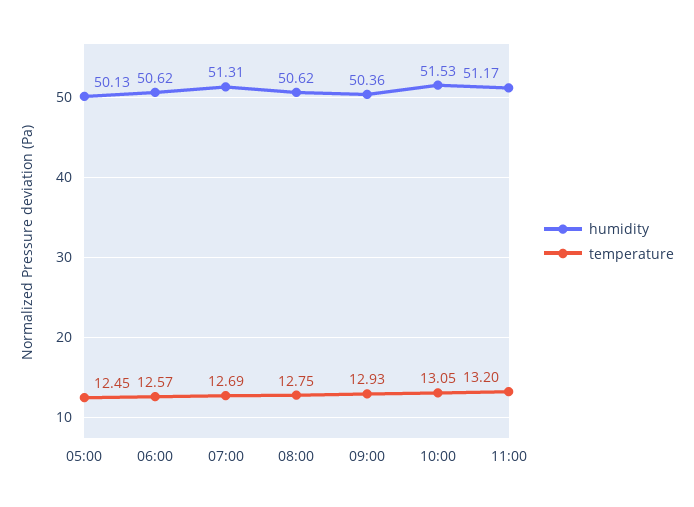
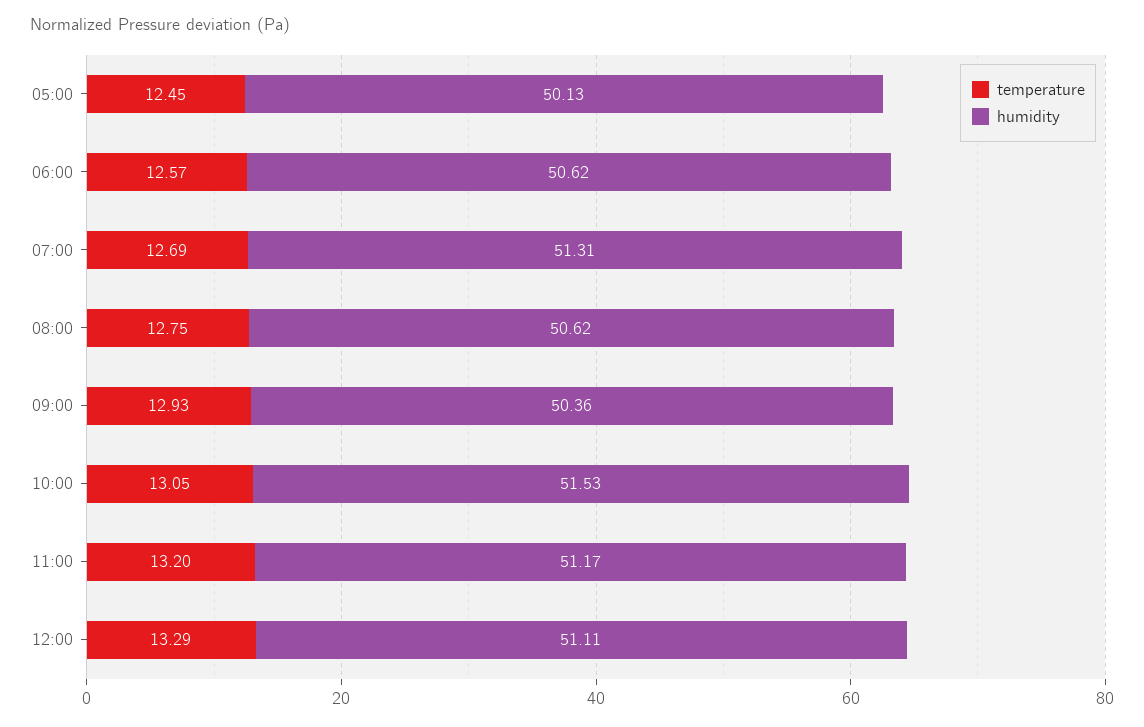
temperature, 12:00: none -> 13.29
humidity, 12:00: none -> 51.11

